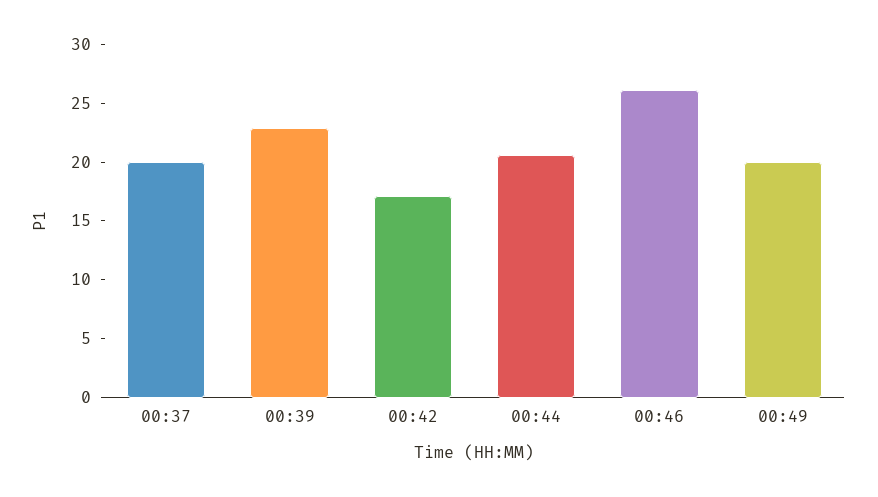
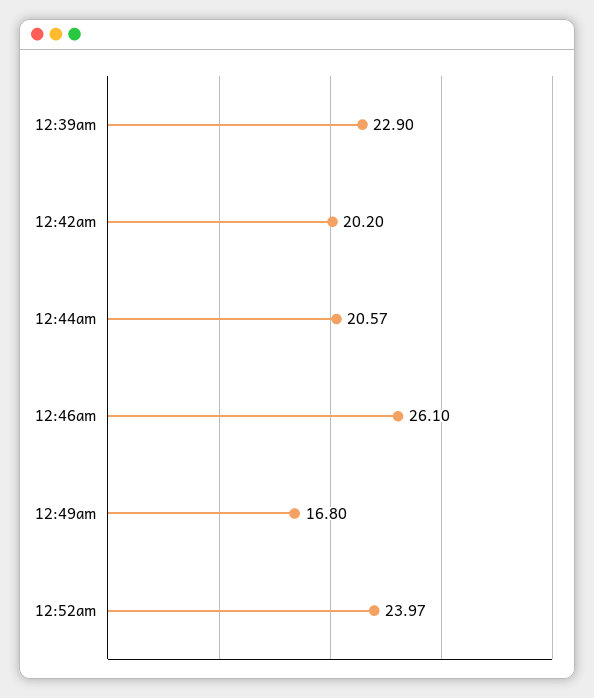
00:37: 20 -> none
00:42: 17 -> 20.2
00:49: 20 -> 16.8
12:52am: none -> 23.97

